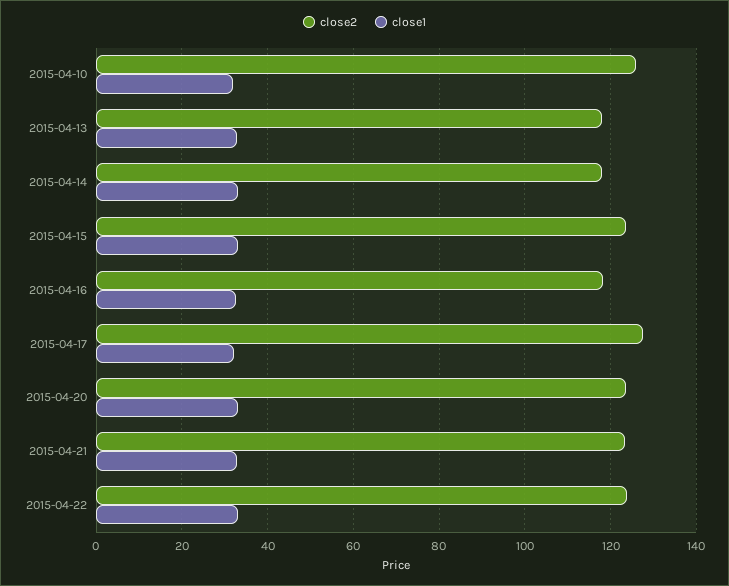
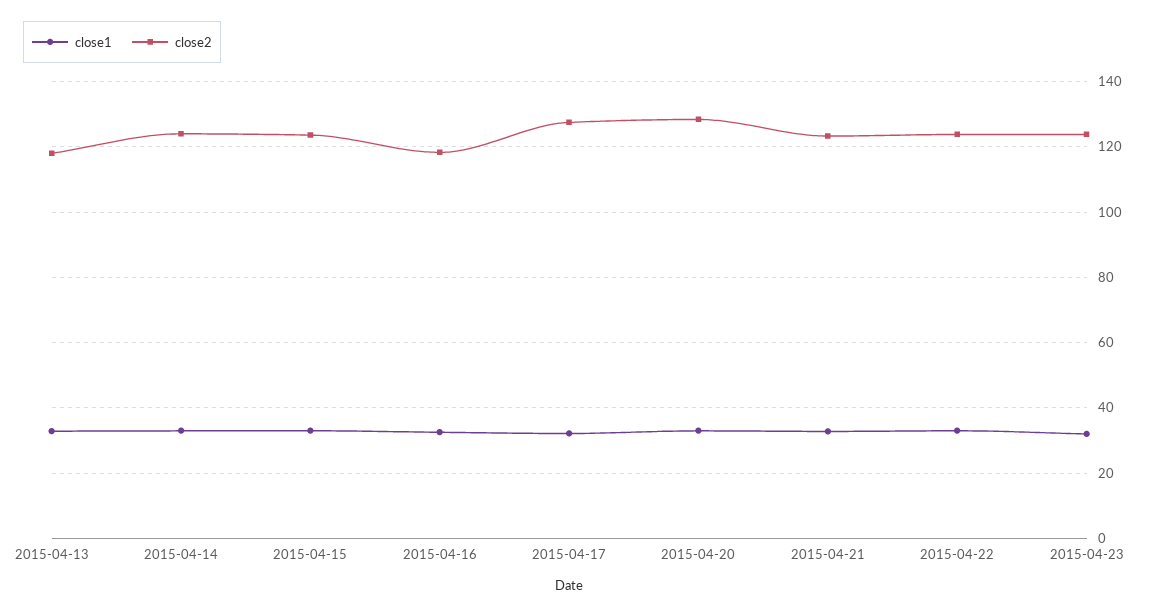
close2, 2015-04-10: 126 -> none
close1, 2015-04-10: 32 -> none
close2, 2015-04-14: 118 -> 124
close2, 2015-04-20: 124 -> 128
close1, 2015-04-23: none -> 32
close2, 2015-04-23: none -> 124

